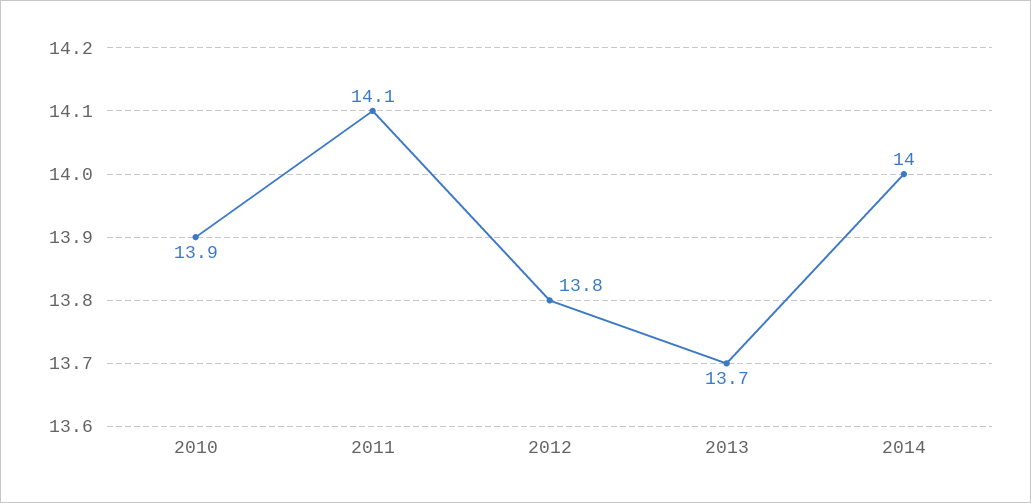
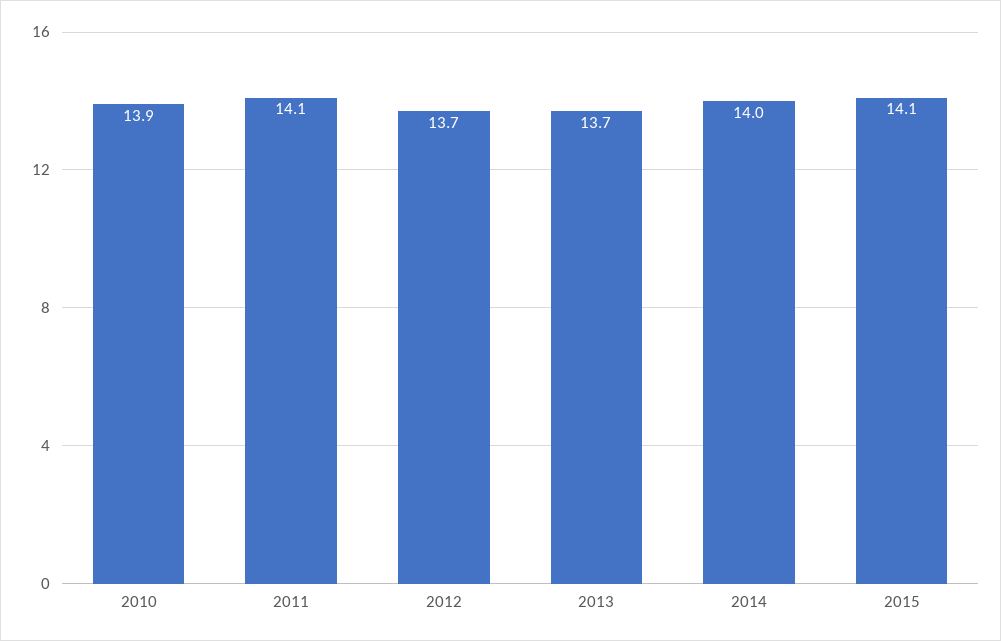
2012: 13.8 -> 13.7
2015: none -> 14.1

